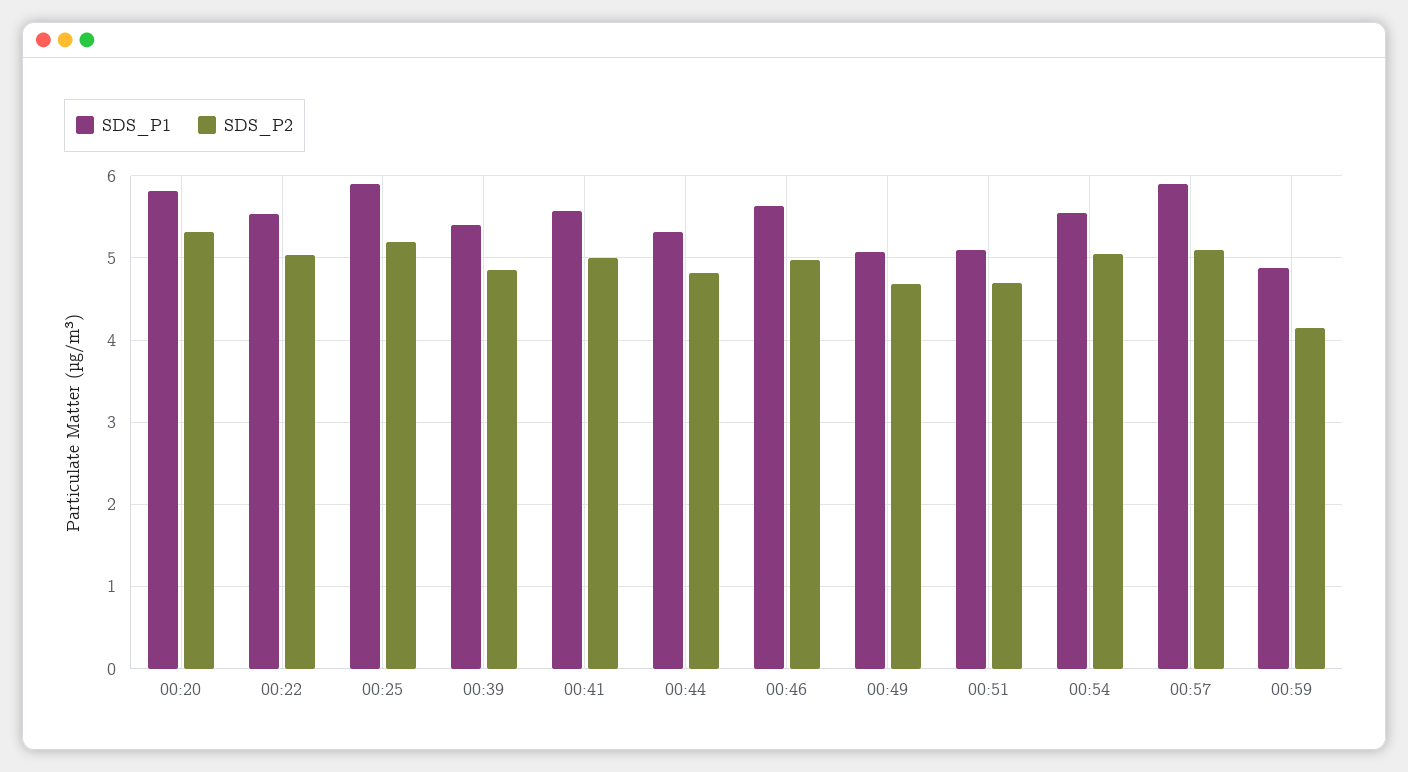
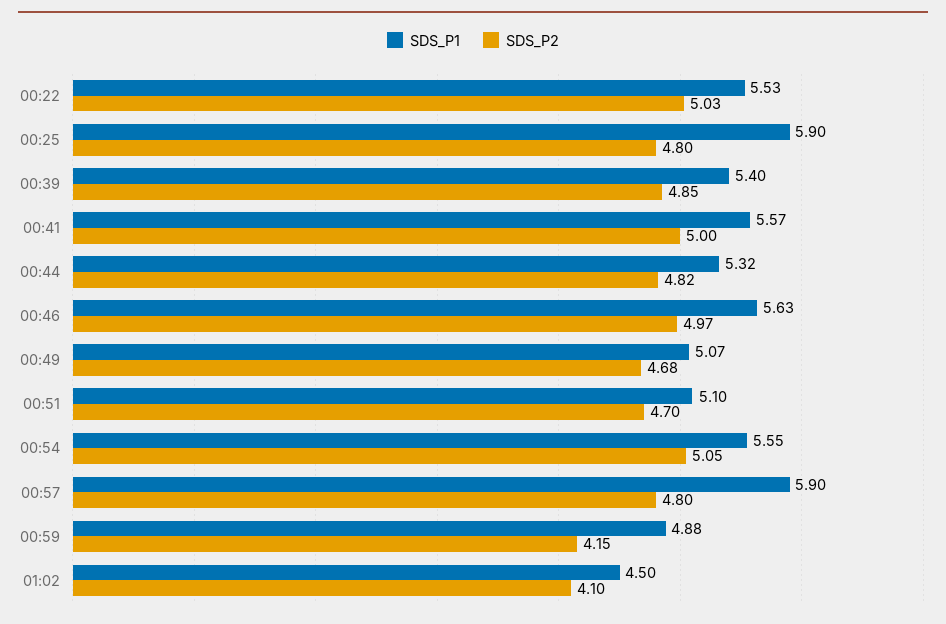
SDS_P1, 00:20: 5.8 -> none
SDS_P2, 00:20: 5.3 -> none
SDS_P2, 00:25: 5.2 -> 4.8
SDS_P2, 00:57: 5.1 -> 4.8
SDS_P1, 01:02: none -> 4.5
SDS_P2, 01:02: none -> 4.1

